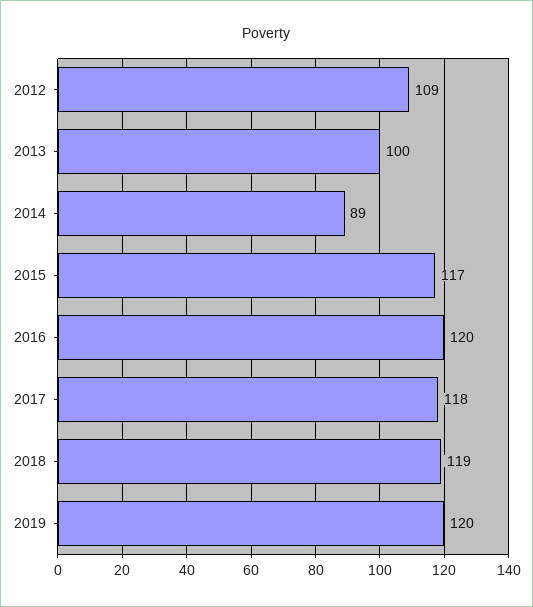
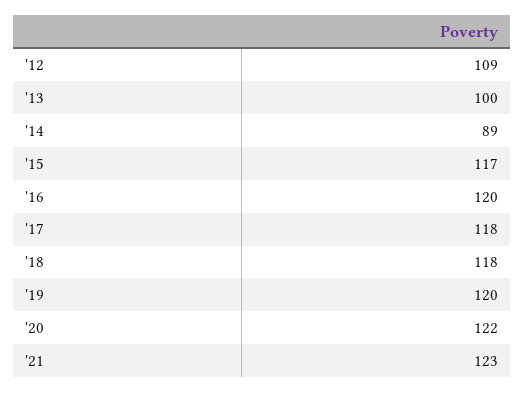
2018: 119 -> 118
'20: none -> 122
'21: none -> 123

